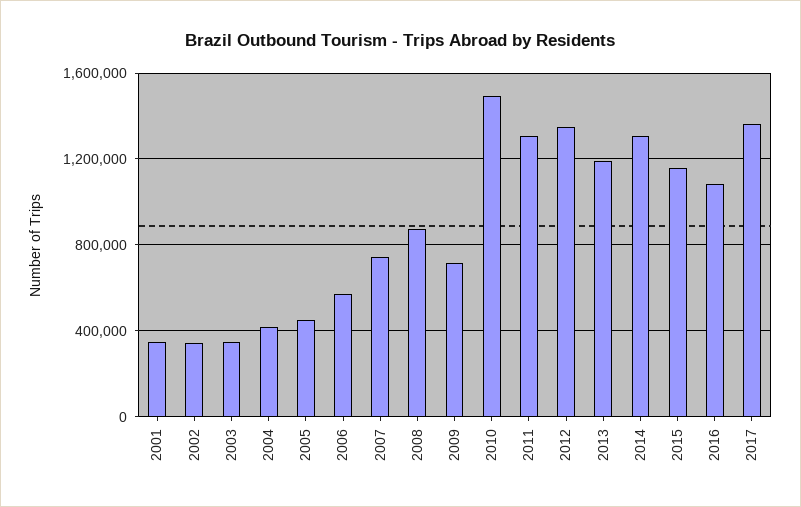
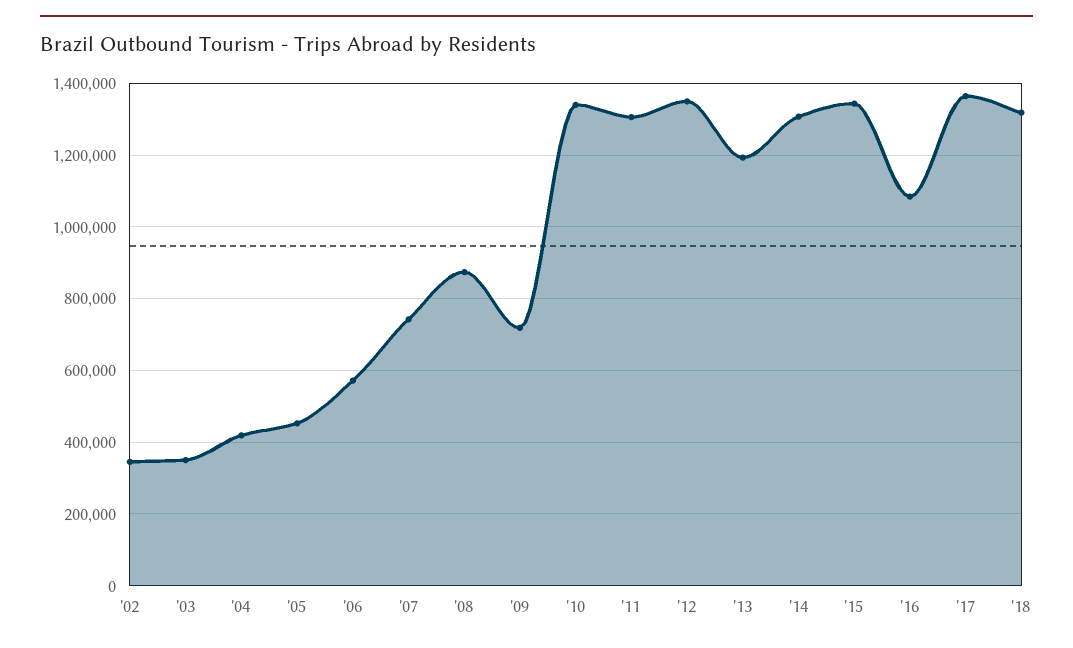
2001: 350000 -> none
2010: 1500000 -> 1340000
2015: 1150000 -> 1340000
'18: none -> 1320000

